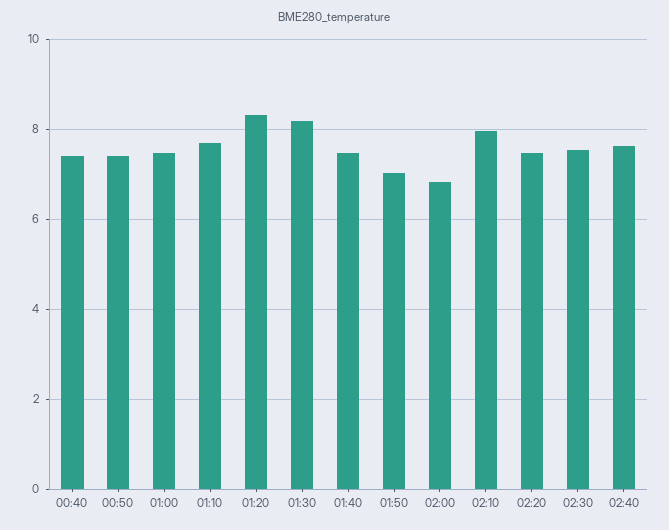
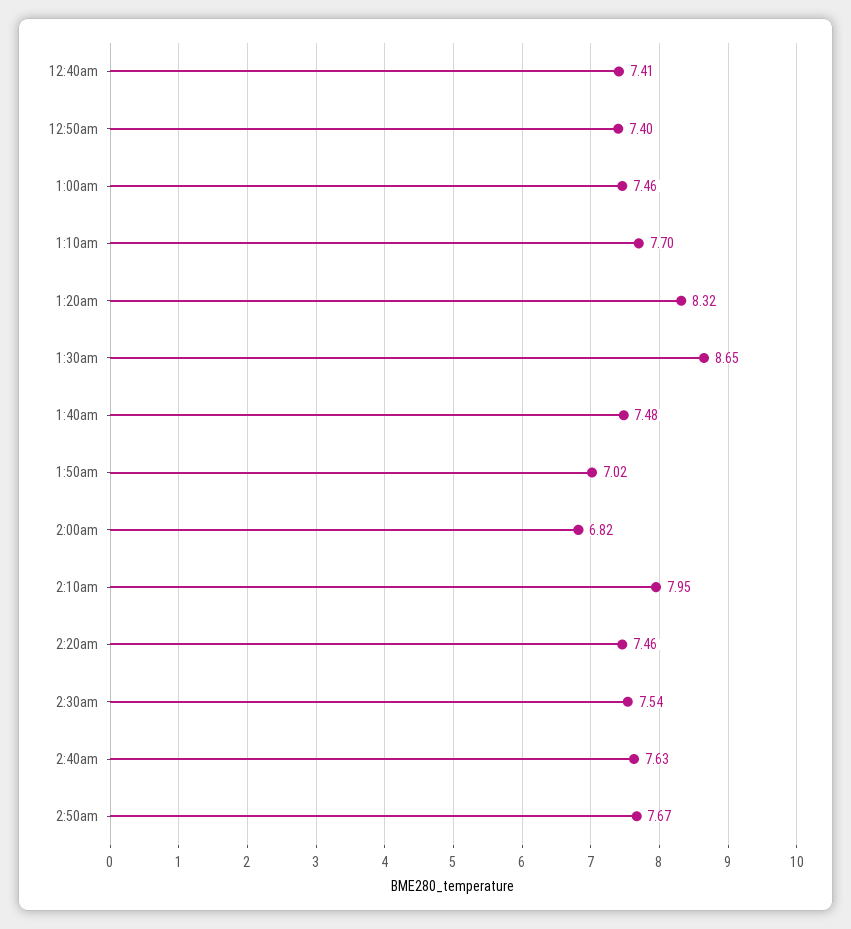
01:30: 8.2 -> 8.65
2:50am: none -> 7.67

